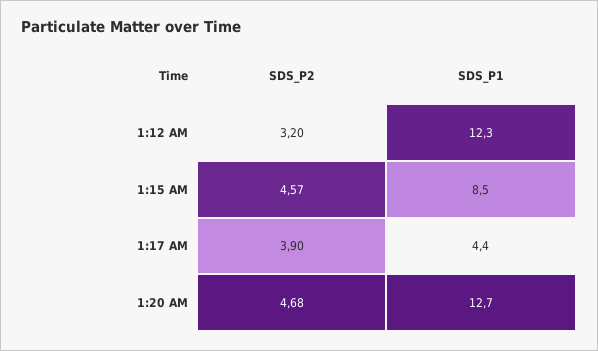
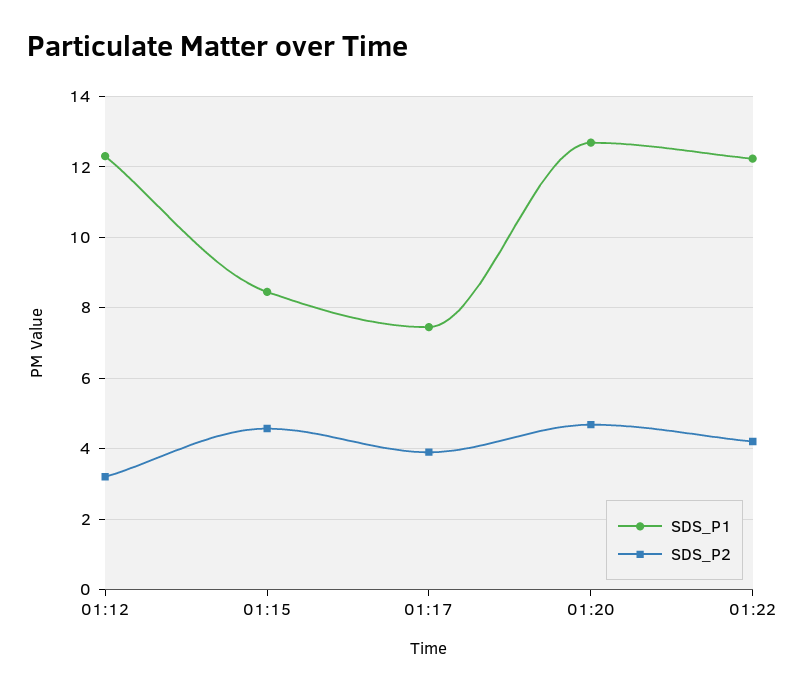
SDS_P1, 1:17 AM: 4.4 -> 7.4
SDS_P1, 01:22: none -> 12.2
SDS_P2, 01:22: none -> 4.2

